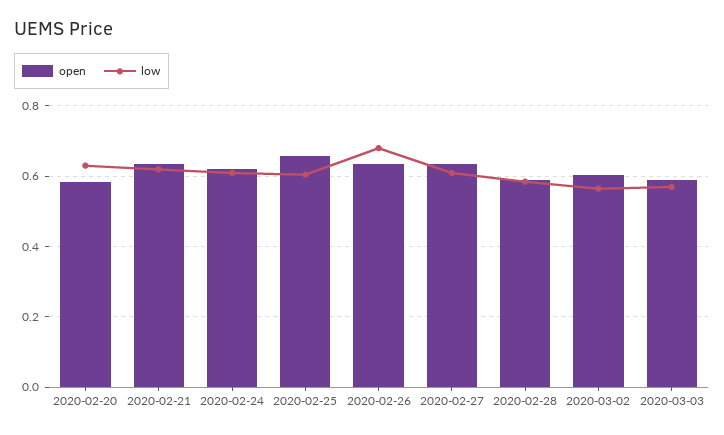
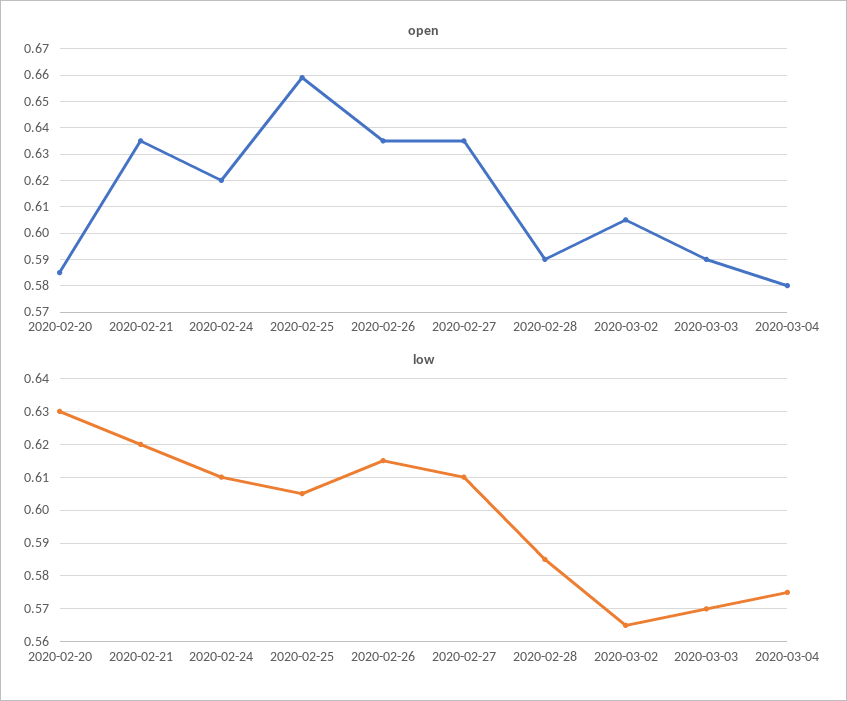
low, 2020-02-26: 0.68 -> 0.615
open, 2020-03-04: none -> 0.58
low, 2020-03-04: none -> 0.575

